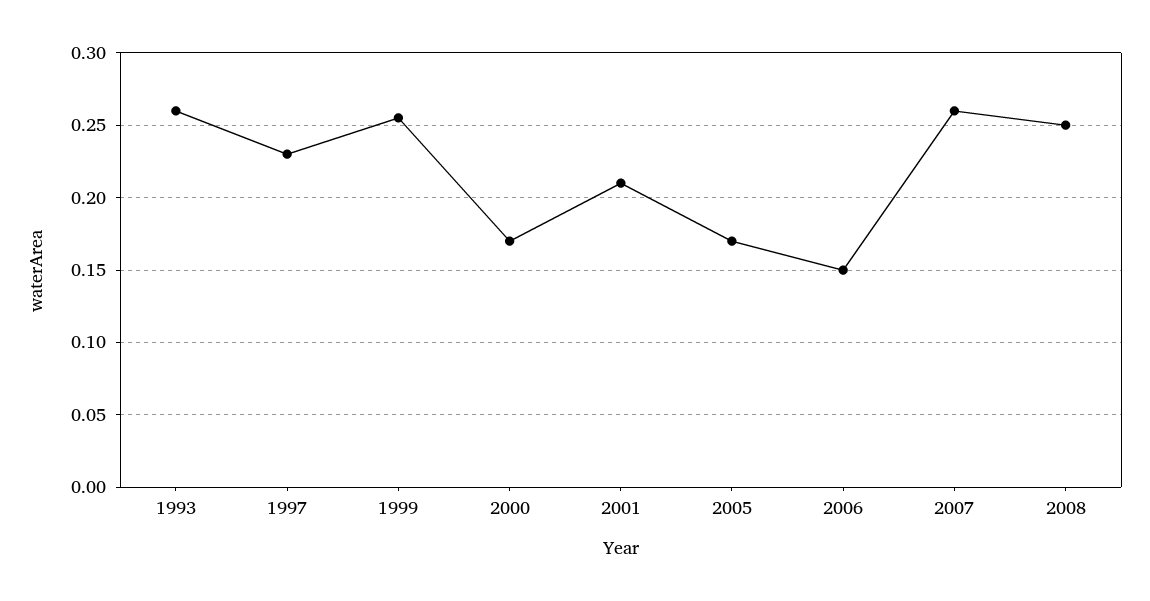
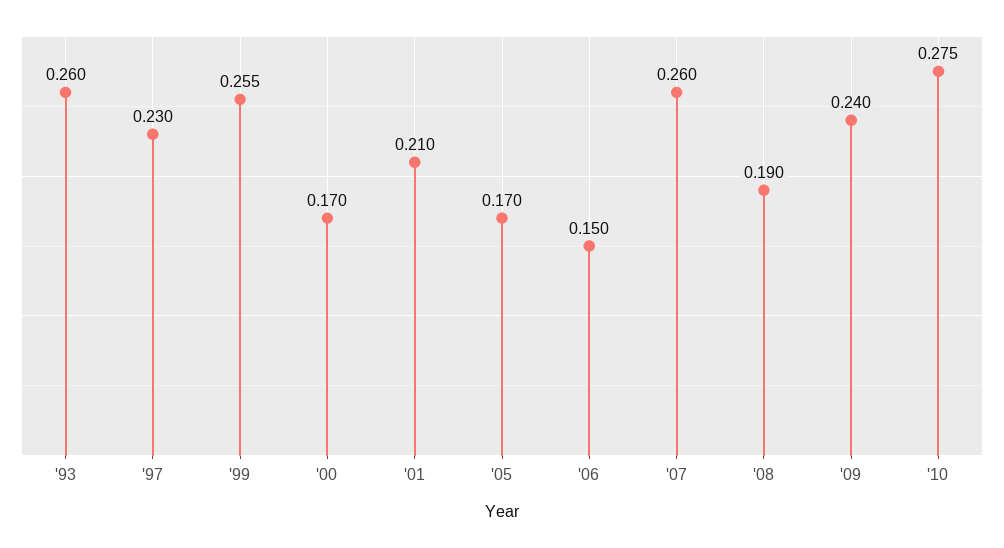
2008: 0.25 -> 0.19
'09: none -> 0.24
'10: none -> 0.275

